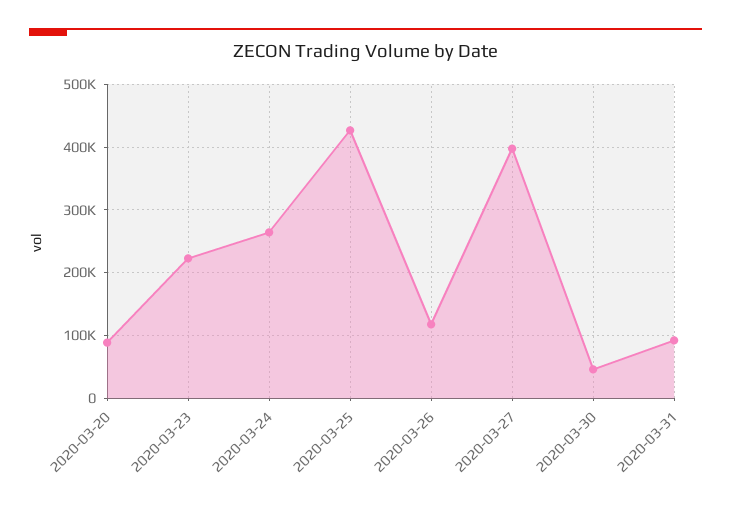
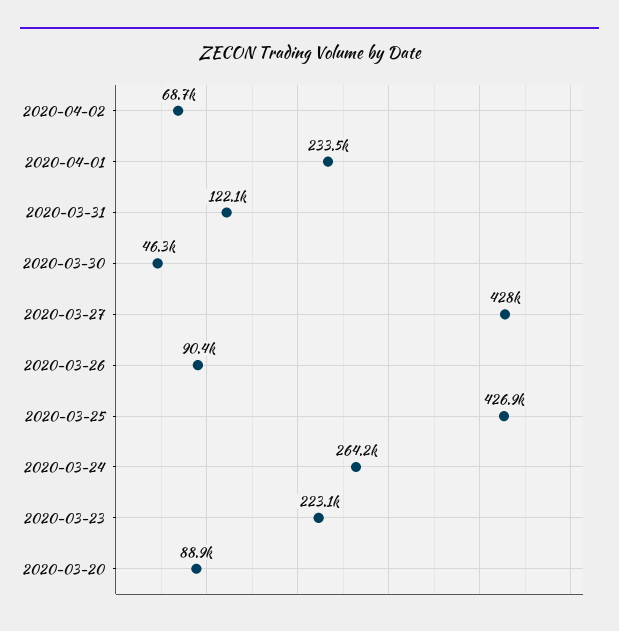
2020-03-26: 120000 -> 90400
2020-03-27: 400000 -> 428000
2020-03-31: 90000 -> 122100
2020-04-02: none -> 68700
2020-04-01: none -> 233500

